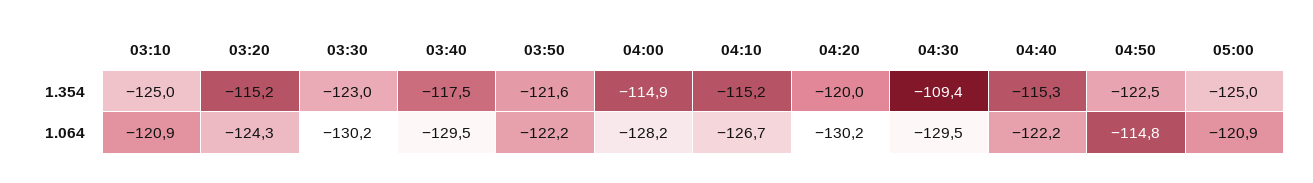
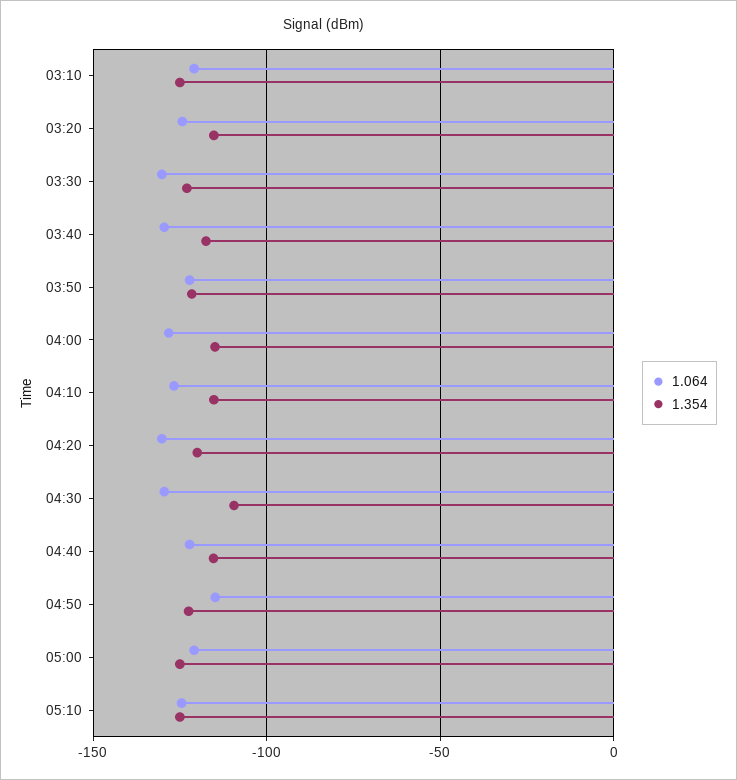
1.064, 05:10: none -> -125
1.354, 05:10: none -> -125

